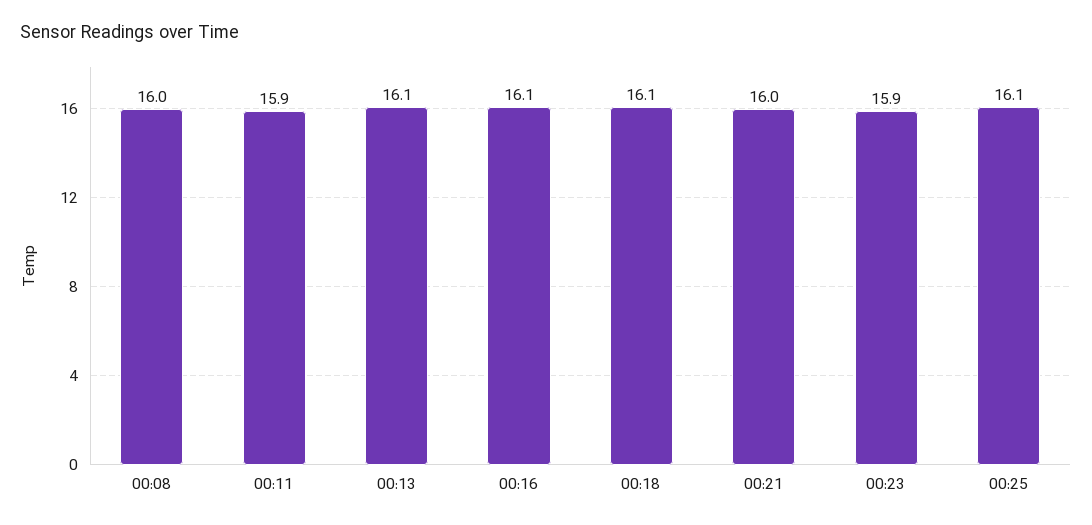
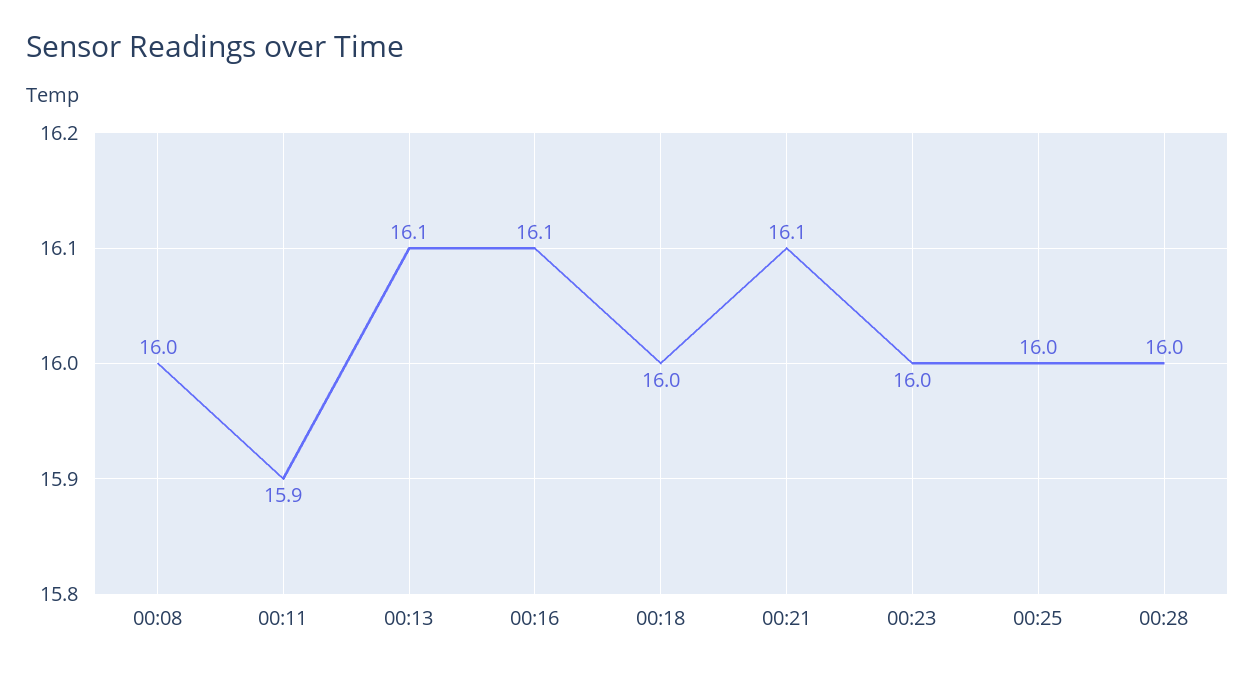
00:18: 16.1 -> 16
00:21: 16 -> 16.1
00:23: 15.9 -> 16
00:25: 16.1 -> 16
00:28: none -> 16

